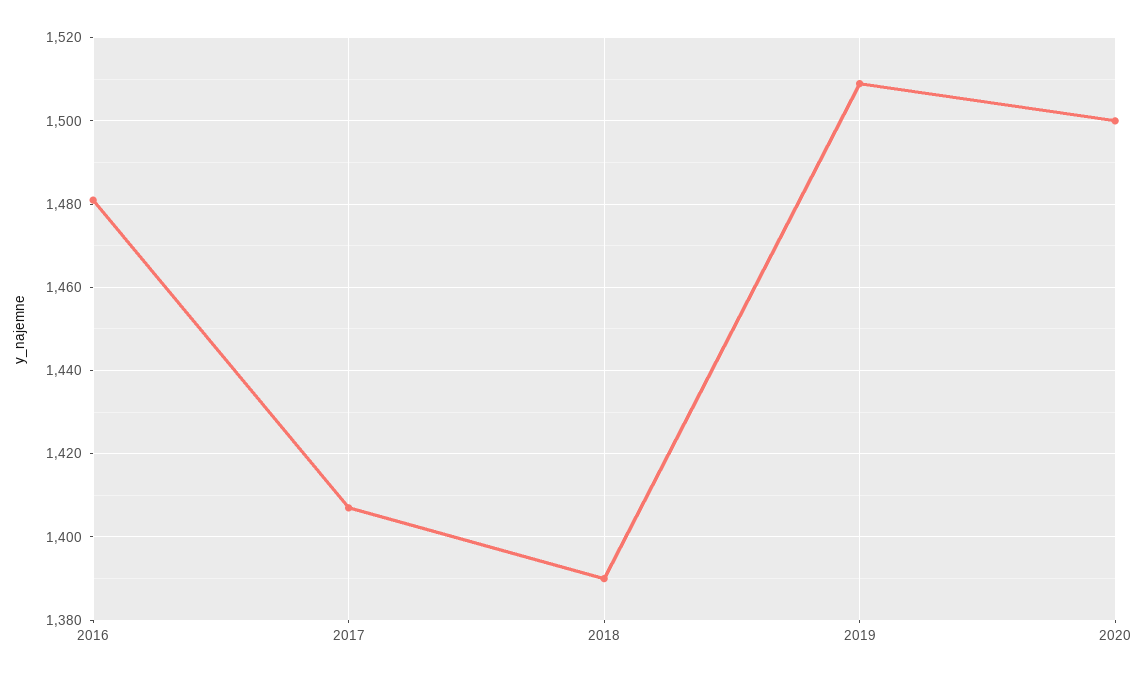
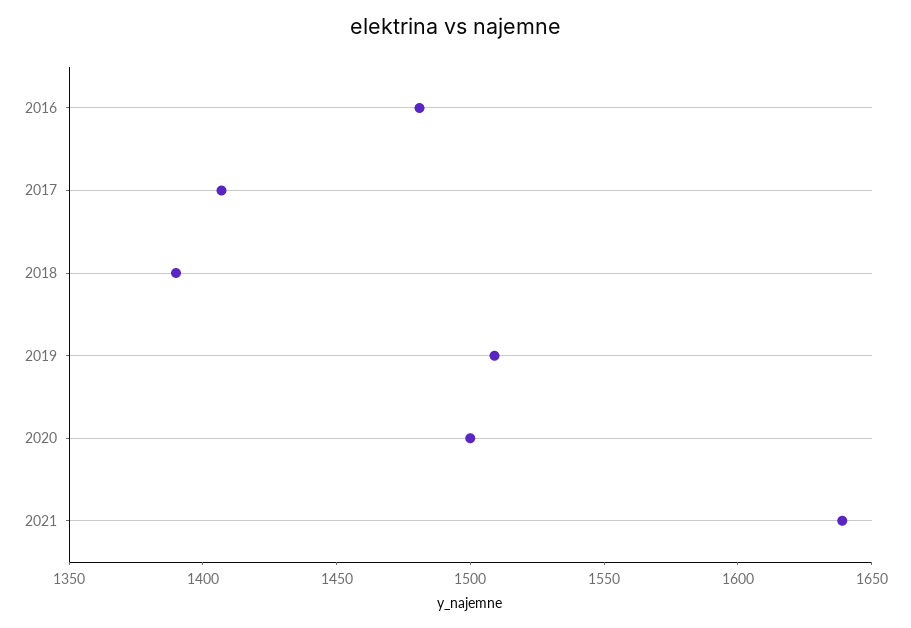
2021: none -> 1640

